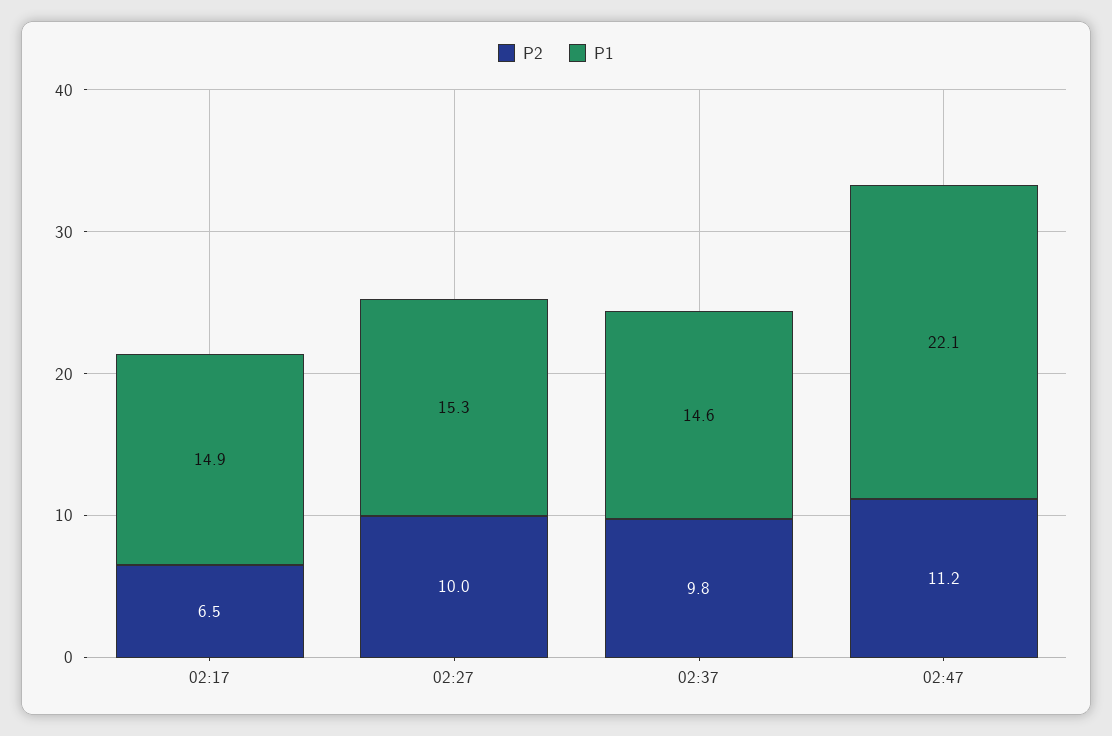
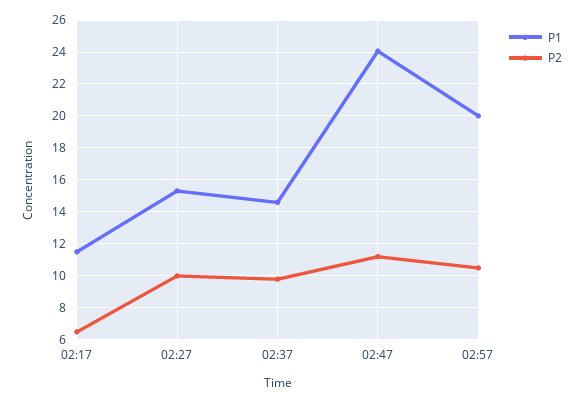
P1, 02:17: 14.9 -> 11.5
P1, 02:47: 22.1 -> 24
P1, 02:57: none -> 20
P2, 02:57: none -> 10.5

